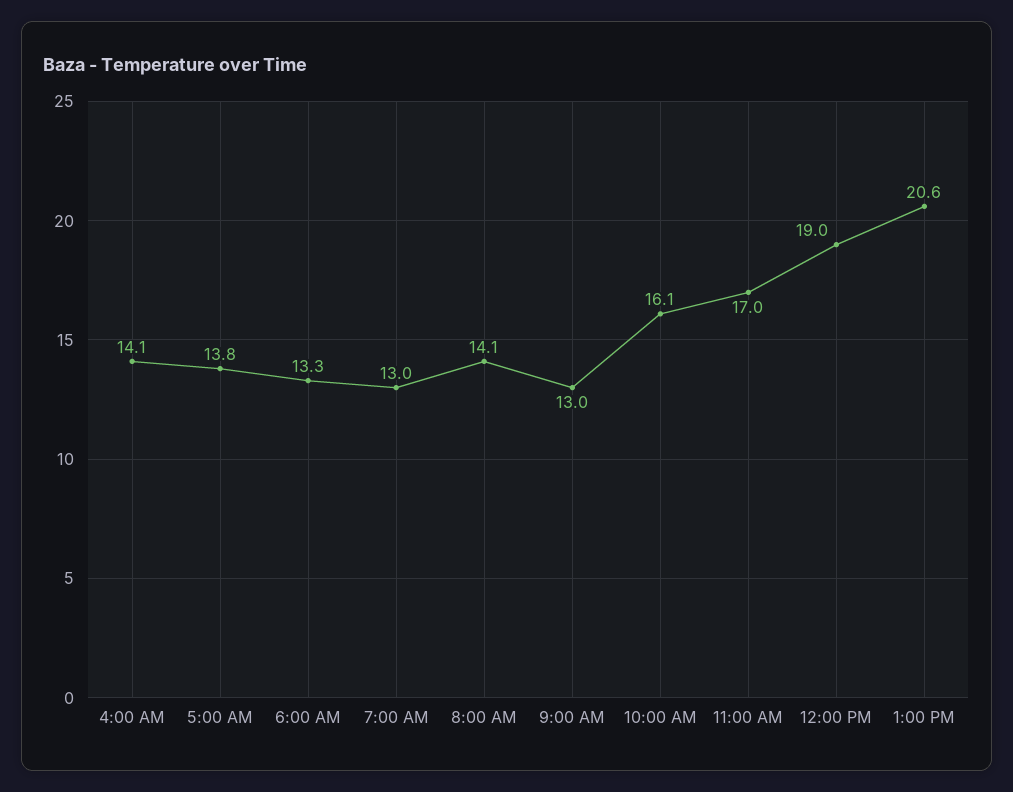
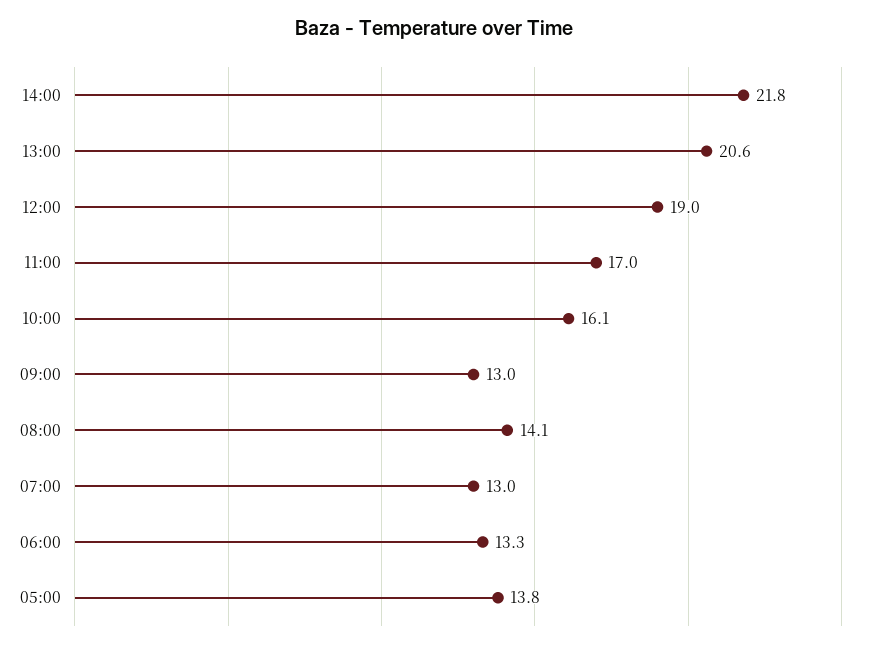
4:00 AM: 14.1 -> none
14:00: none -> 21.8

